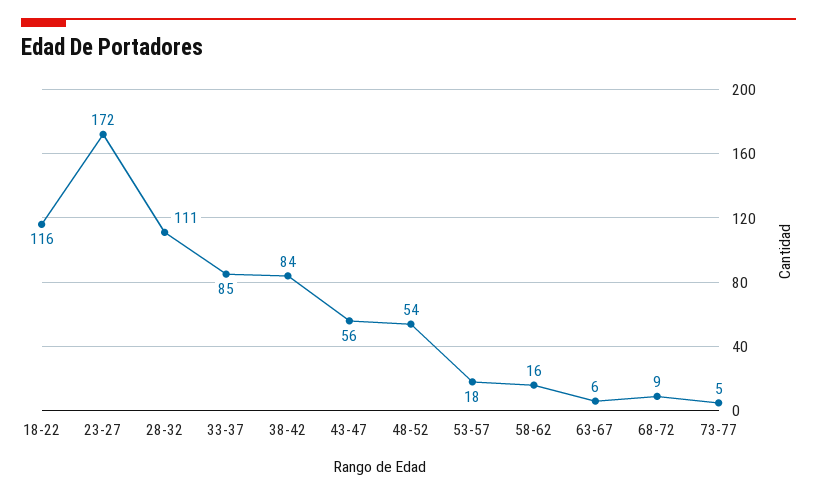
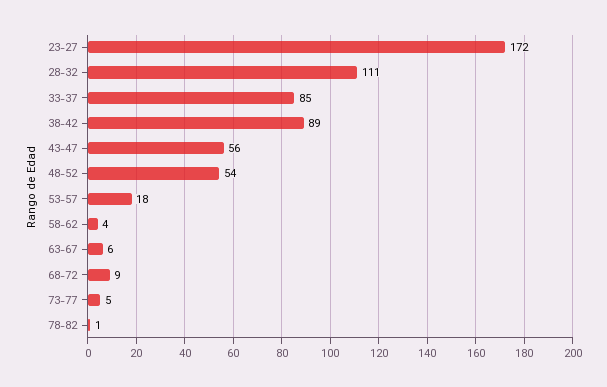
18-22: 116 -> none
38-42: 84 -> 89
58-62: 16 -> 4
78-82: none -> 1

